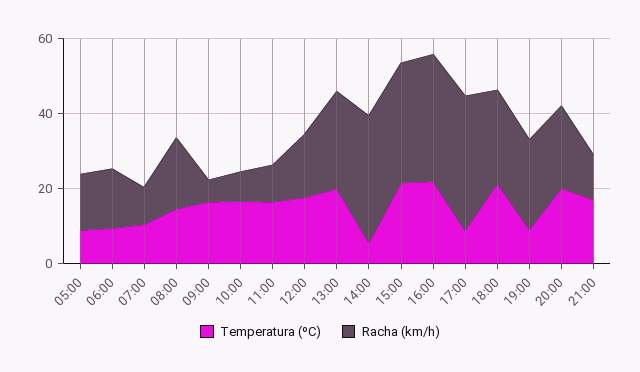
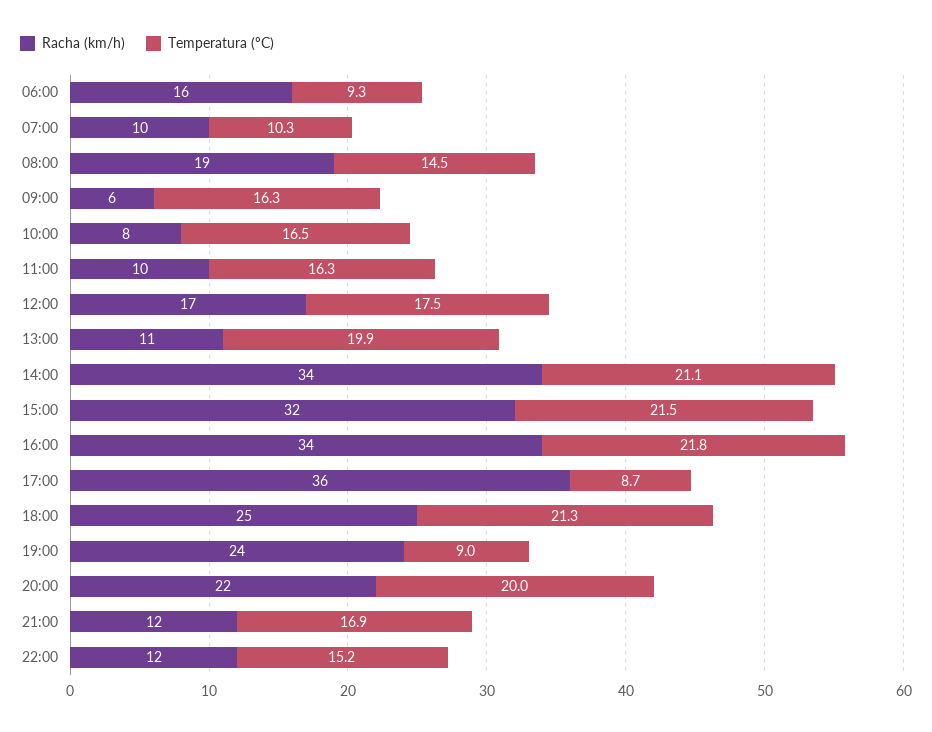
Temperatura (ºC), 05:00: 10 -> none
Racha (km/h), 05:00: 15 -> none
Racha (km/h), 13:00: 25 -> 11
Temperatura (ºC), 14:00: 5 -> 21.1
Racha (km/h), 22:00: none -> 12
Temperatura (ºC), 22:00: none -> 15.2

